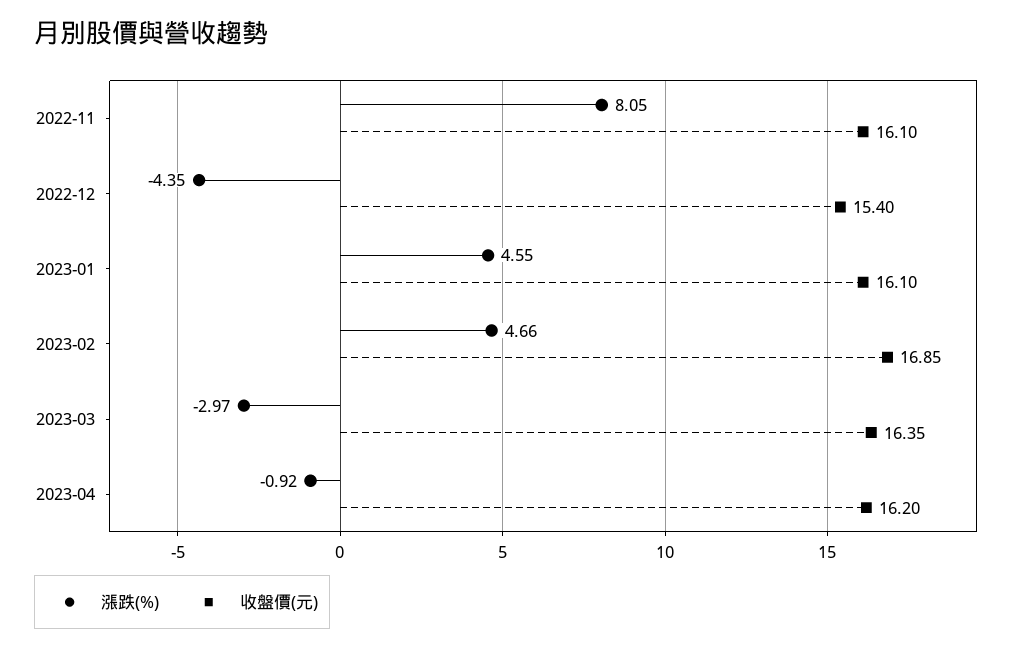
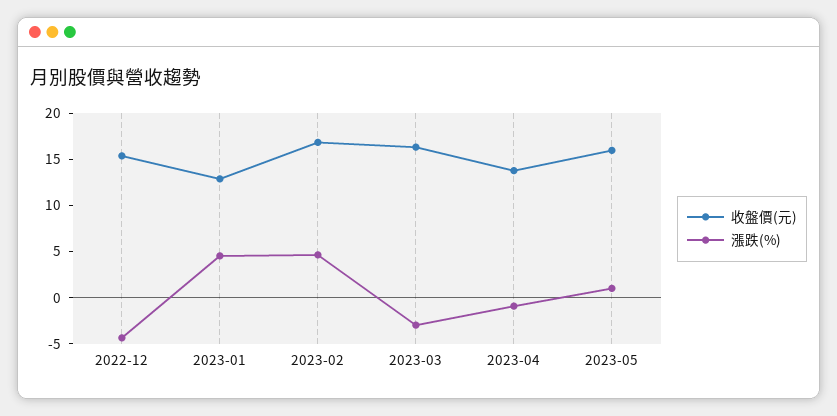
漲跌(%), 2022-11: 8.05 -> none
收盤價(元), 2022-11: 16.1 -> none
收盤價(元), 2023-01: 16.1 -> 13
收盤價(元), 2023-04: 16.2 -> 14
收盤價(元), 2023-05: none -> 16
漲跌(%), 2023-05: none -> 1

